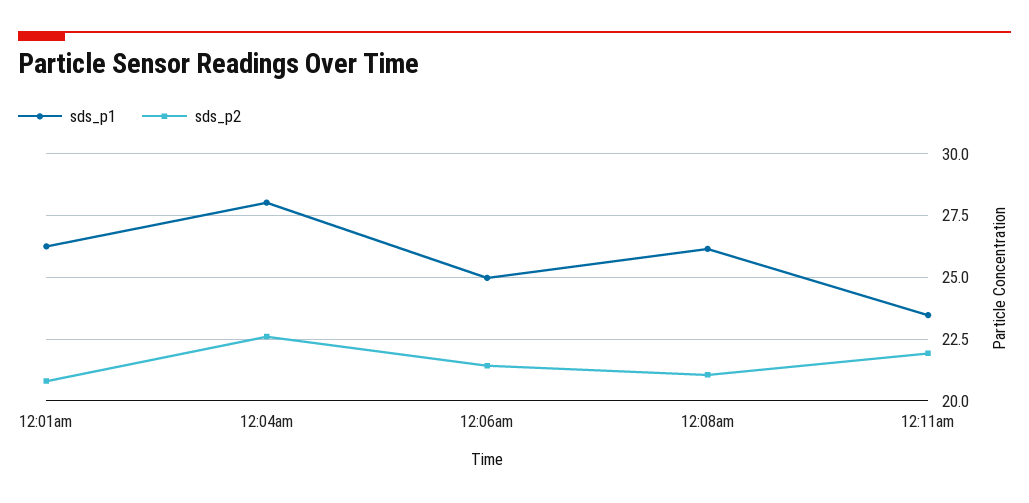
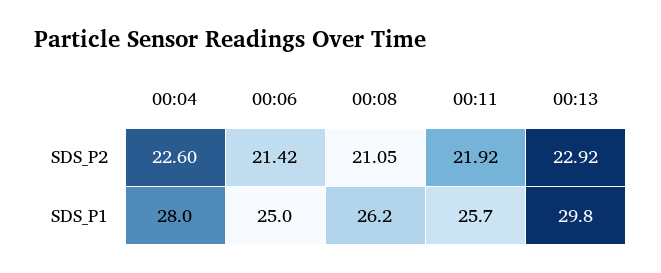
sds_p1, 12:01am: 26.25 -> none
sds_p2, 12:01am: 20.75 -> none
sds_p1, 12:11am: 23.5 -> 25.7
sds_p2, 00:13: none -> 22.92
sds_p1, 00:13: none -> 29.8

